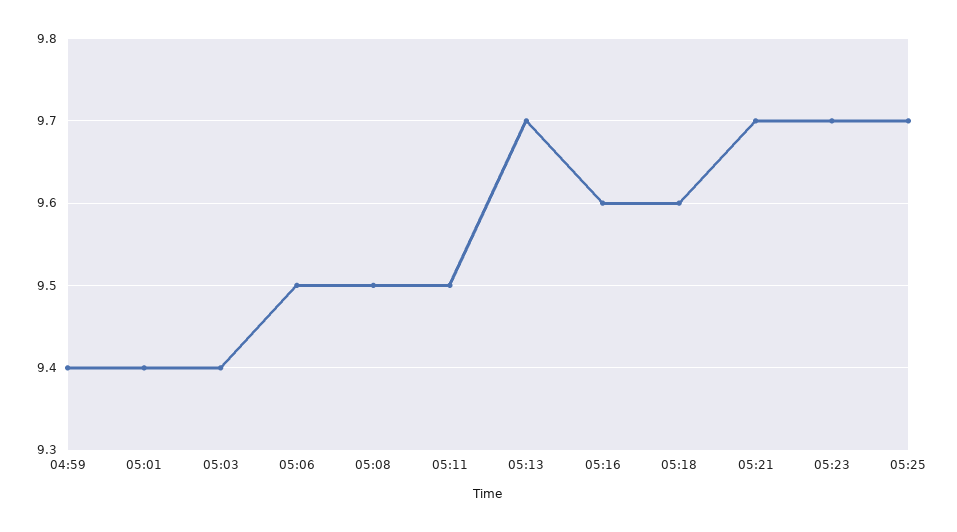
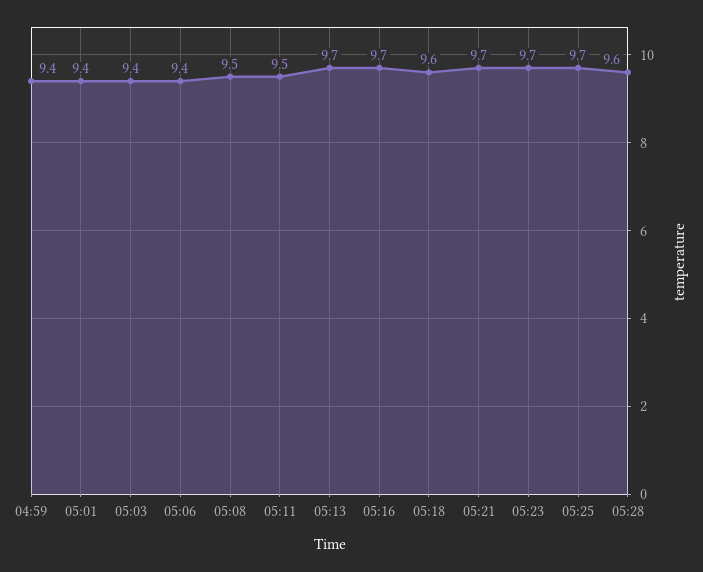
05:06: 9.5 -> 9.4
05:16: 9.6 -> 9.7
05:28: none -> 9.6

